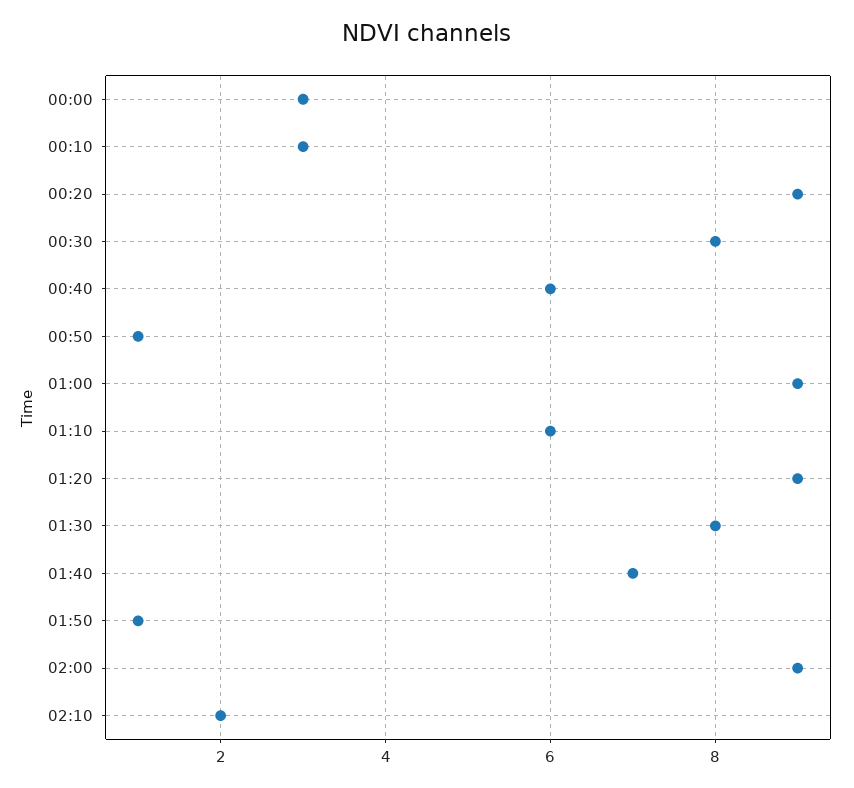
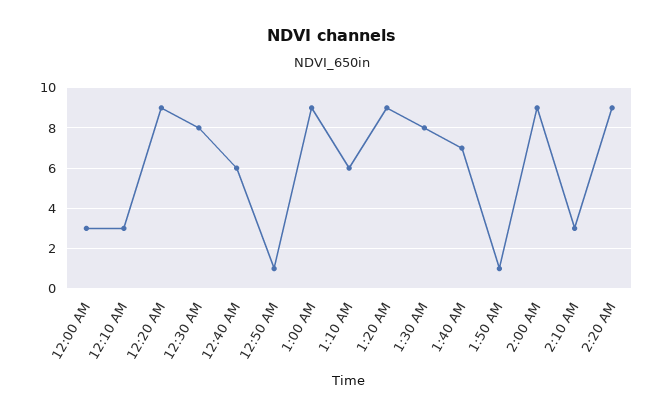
02:10: 2 -> 3
2:20 AM: none -> 9

